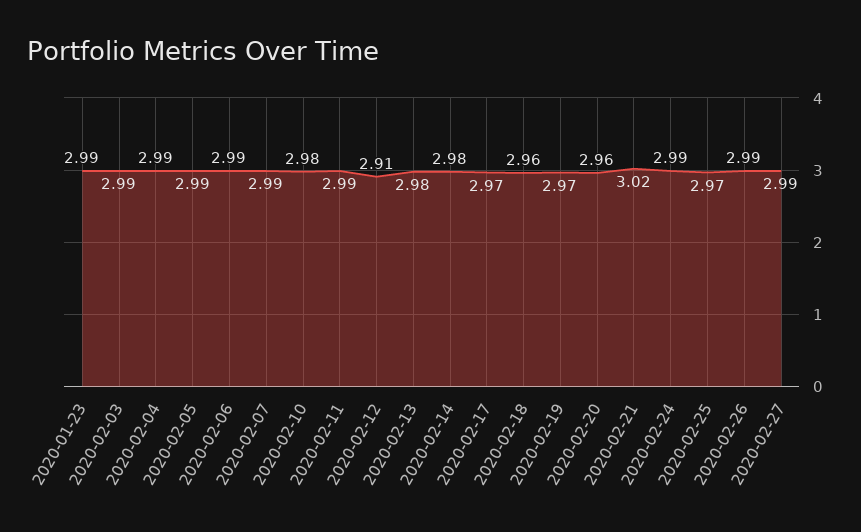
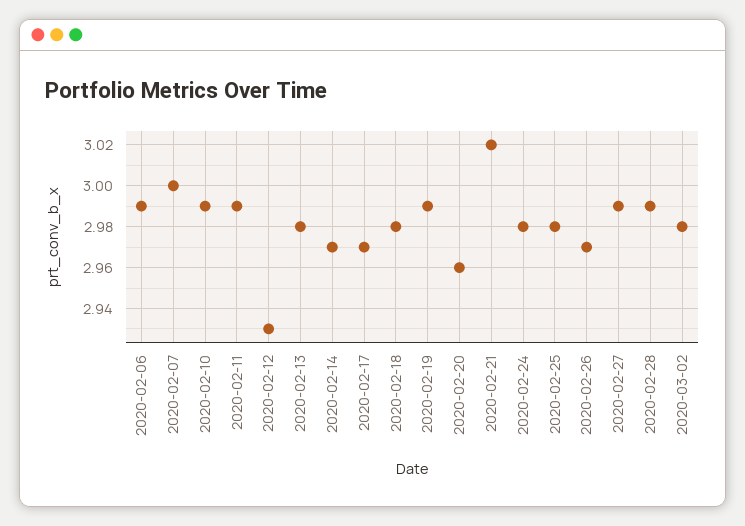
2020-01-23: 2.99 -> none
2020-02-03: 2.99 -> none
2020-02-04: 2.99 -> none
2020-02-05: 2.99 -> none
2020-02-07: 2.99 -> 3
2020-02-10: 2.98 -> 2.99
2020-02-12: 2.91 -> 2.93
2020-02-14: 2.98 -> 2.97
2020-02-18: 2.96 -> 2.98
2020-02-19: 2.97 -> 2.99
2020-02-24: 2.99 -> 2.98
2020-02-25: 2.97 -> 2.98
2020-02-26: 2.99 -> 2.97
2020-02-28: none -> 2.99
2020-03-02: none -> 2.98

